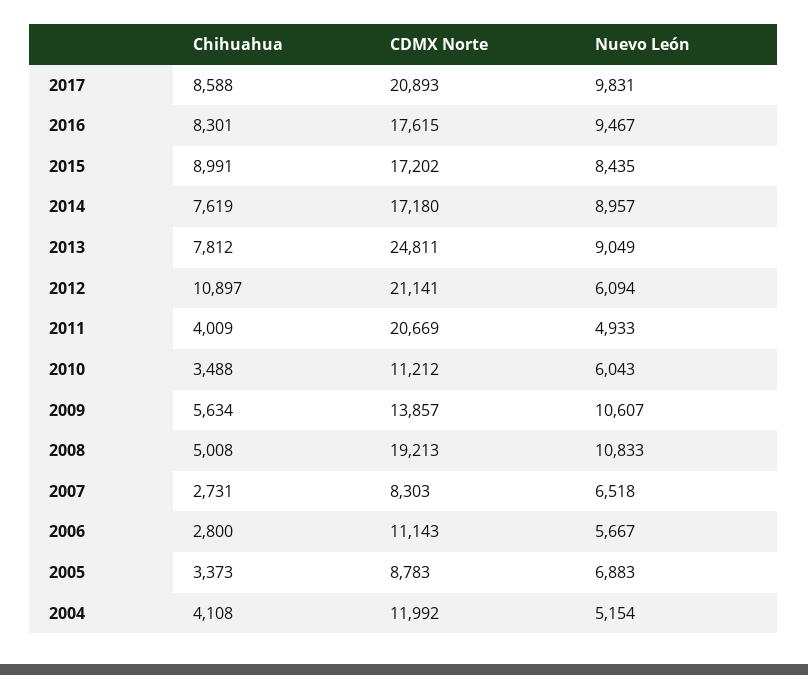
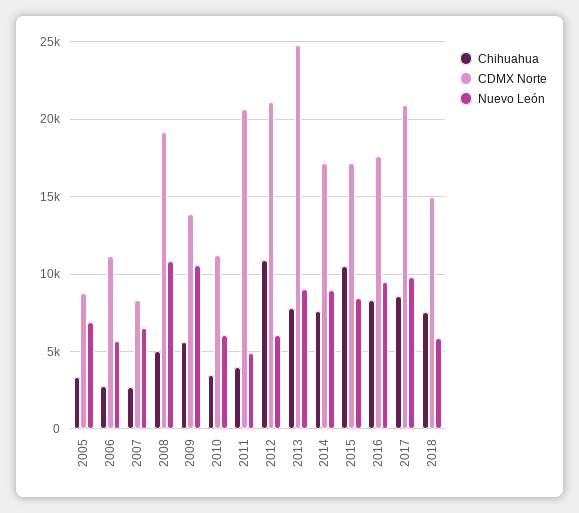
Chihuahua, 2015: 8991 -> 10500
Chihuahua, 2004: 4108 -> none
CDMX Norte, 2004: 11992 -> none
Nuevo León, 2004: 5154 -> none
Chihuahua, 2018: none -> 7500
CDMX Norte, 2018: none -> 15000
Nuevo León, 2018: none -> 6000

